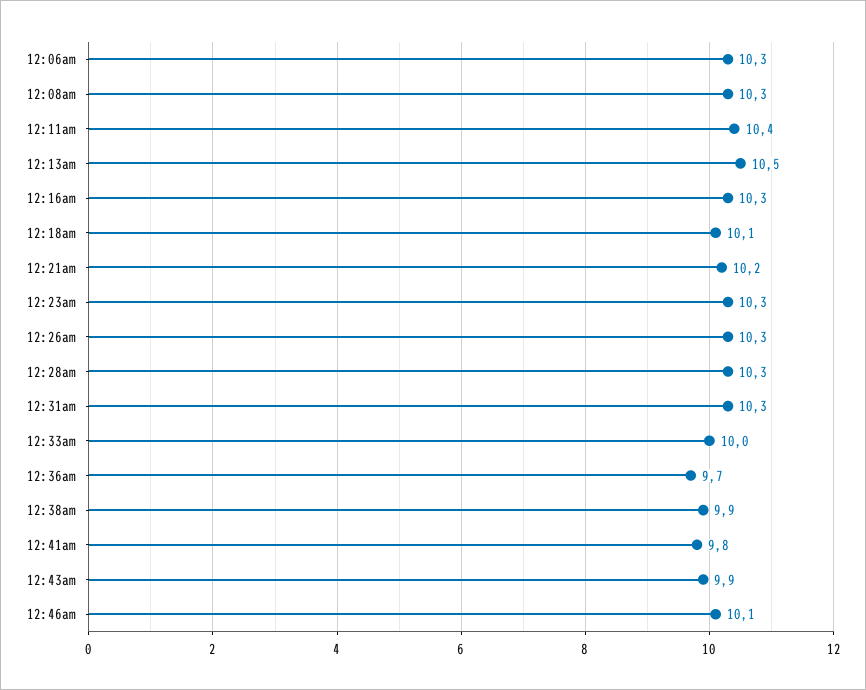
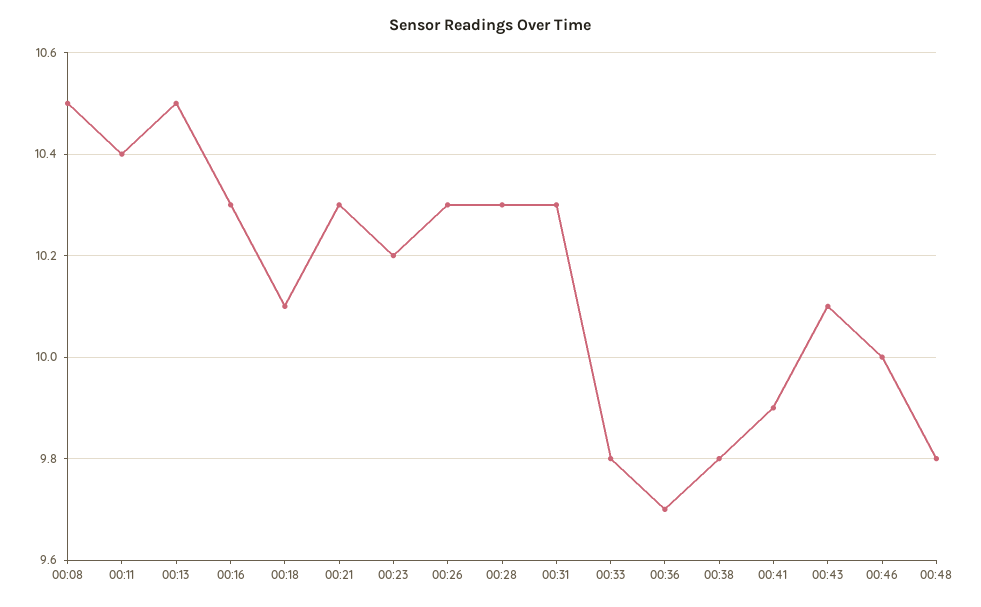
12:06am: 10.3 -> none
12:08am: 10.3 -> 10.5
12:21am: 10.2 -> 10.3
12:23am: 10.3 -> 10.2
12:33am: 10 -> 9.8
12:38am: 9.9 -> 9.8
12:41am: 9.8 -> 9.9
12:43am: 9.9 -> 10.1
12:46am: 10.1 -> 10
00:48: none -> 9.8

